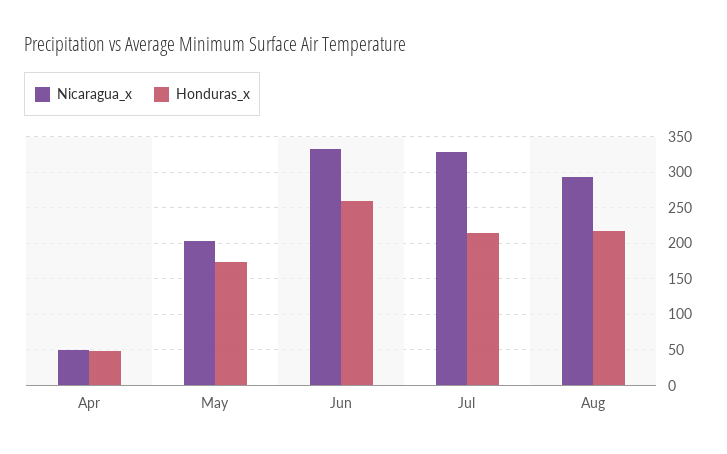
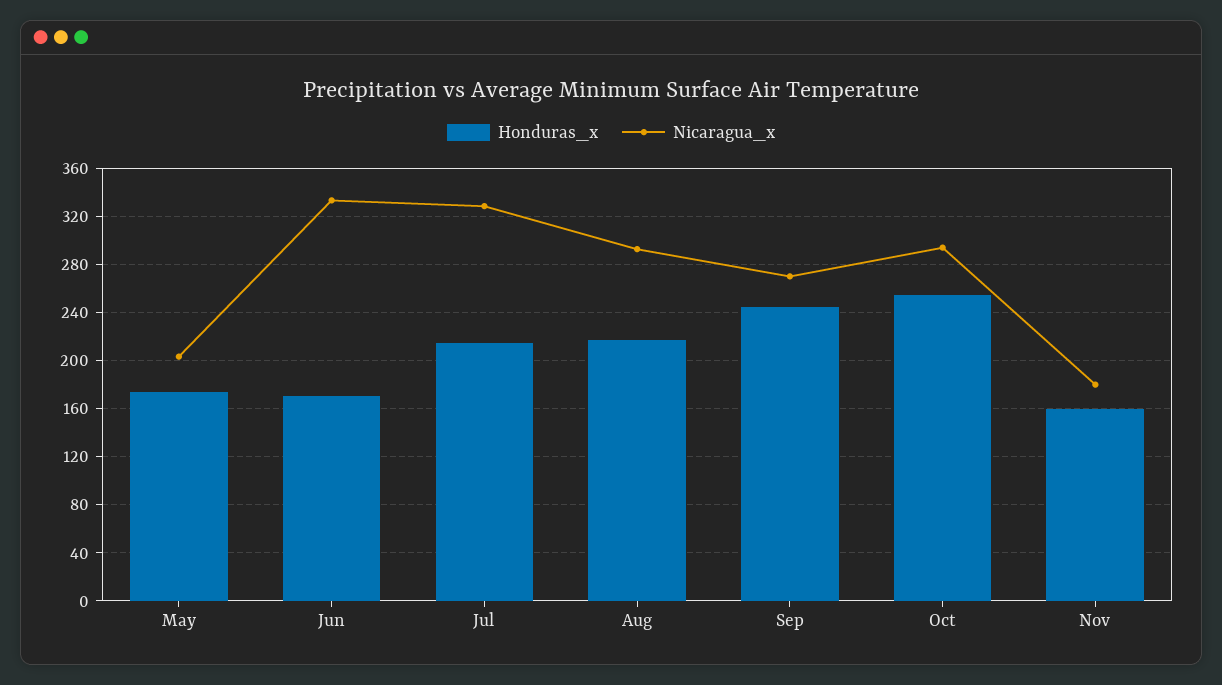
Nicaragua_x, Apr: 50 -> none
Honduras_x, Apr: 50 -> none
Honduras_x, Jun: 260 -> 170
Honduras_x, Sep: none -> 245
Nicaragua_x, Sep: none -> 270
Honduras_x, Oct: none -> 255
Nicaragua_x, Oct: none -> 295
Honduras_x, Nov: none -> 160
Nicaragua_x, Nov: none -> 180

